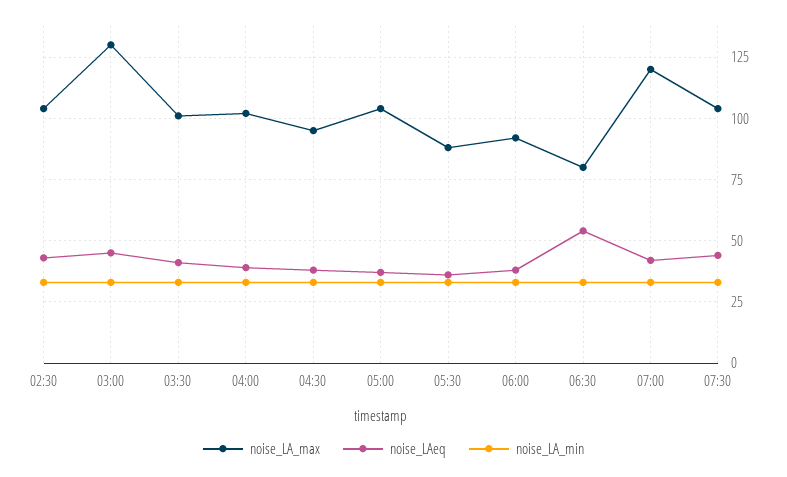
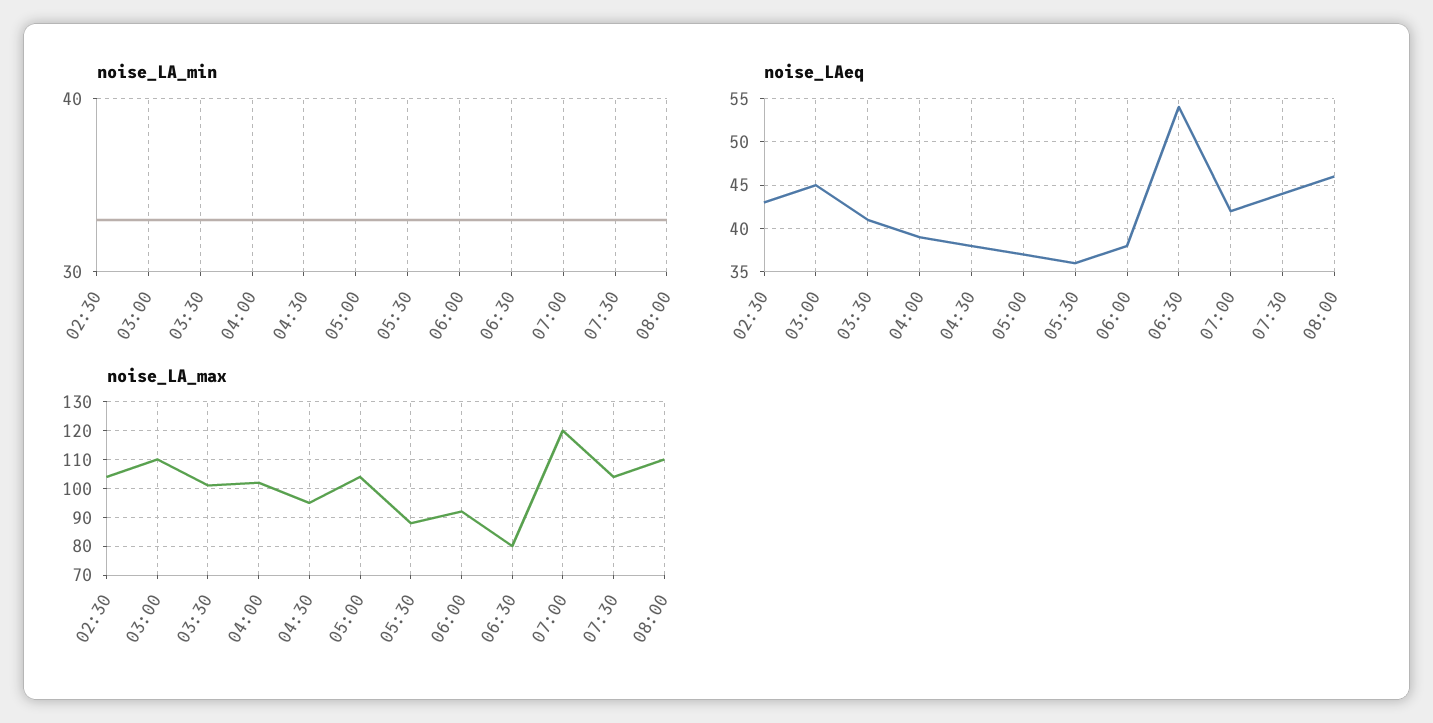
noise_LA_max, 03:00: 130 -> 110
noise_LA_min, 08:00: none -> 33
noise_LAeq, 08:00: none -> 46
noise_LA_max, 08:00: none -> 110

